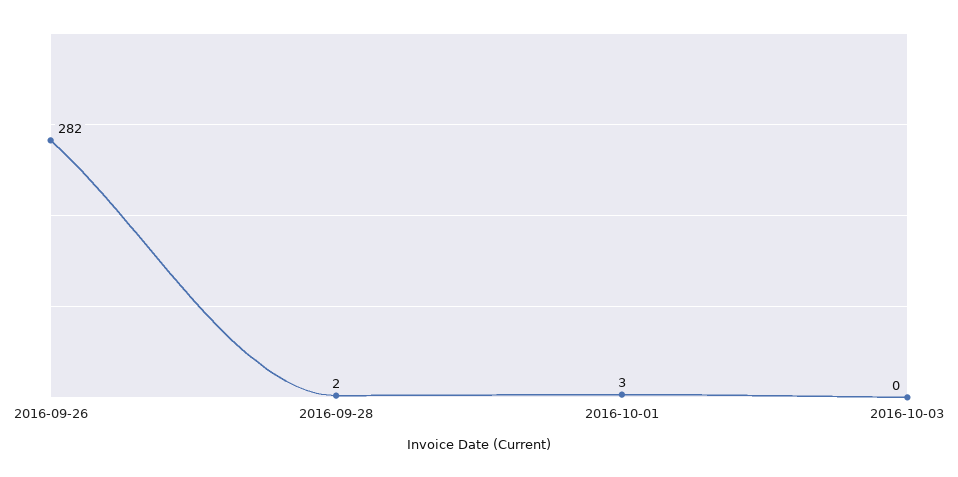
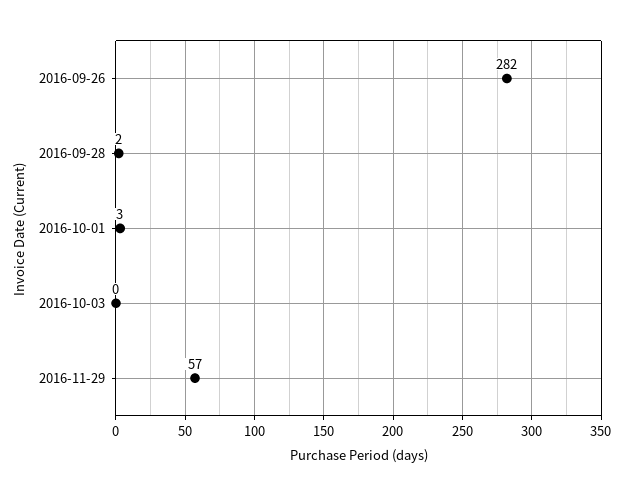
2016-11-29: none -> 57

